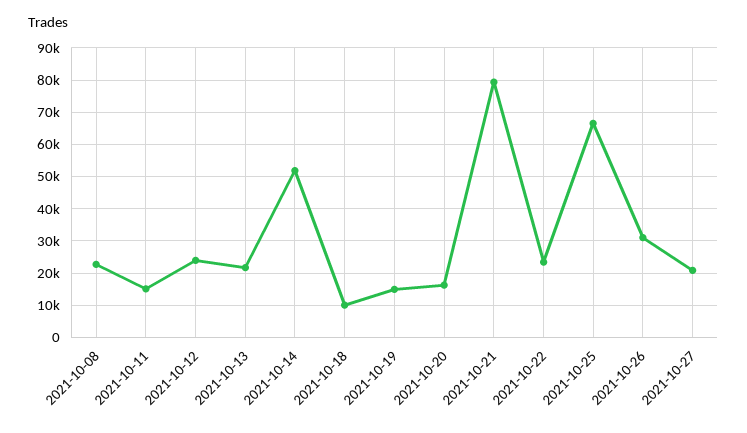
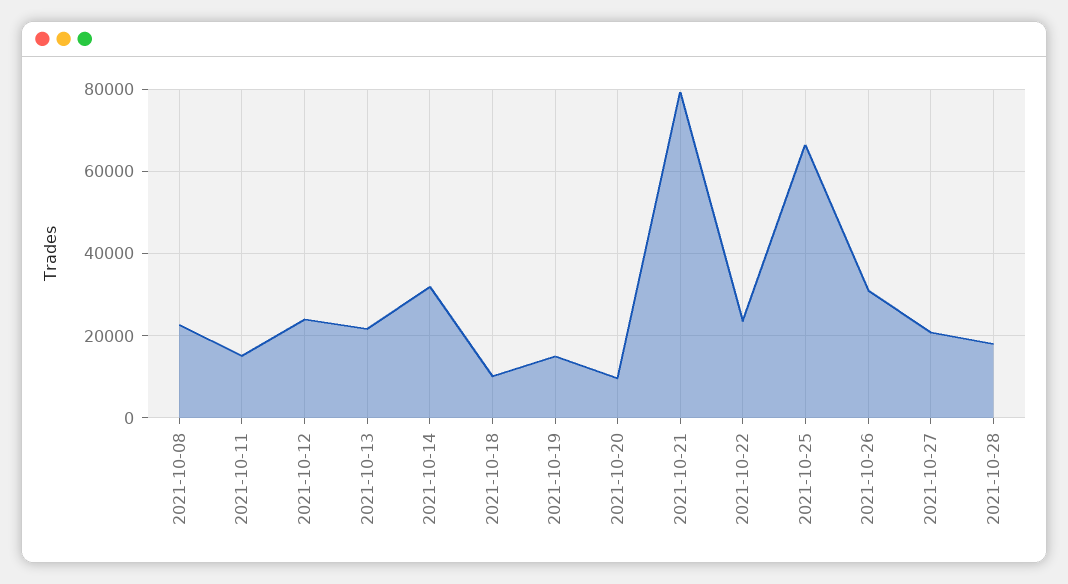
2021-10-14: 52000 -> 32000
2021-10-20: 16000 -> 10000
2021-10-28: none -> 18000

